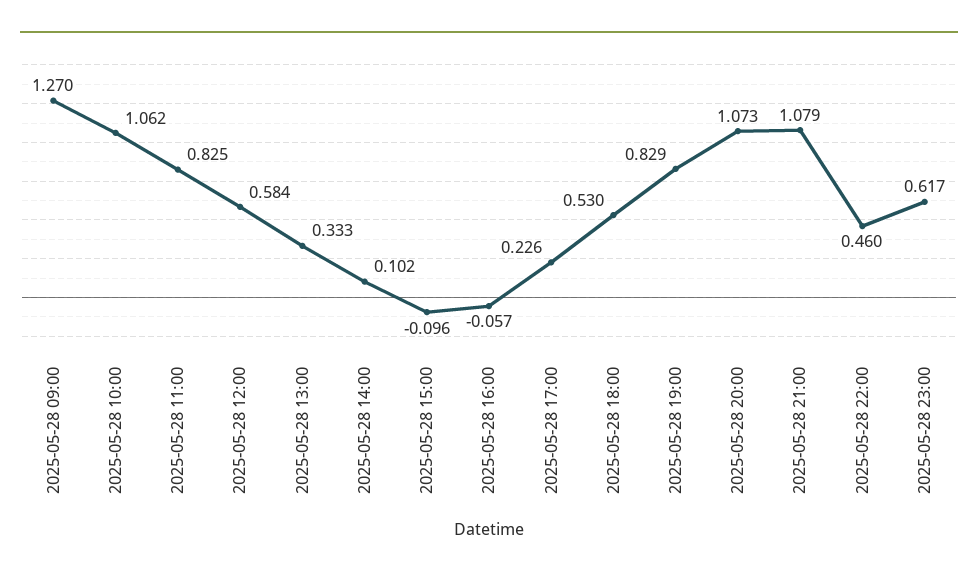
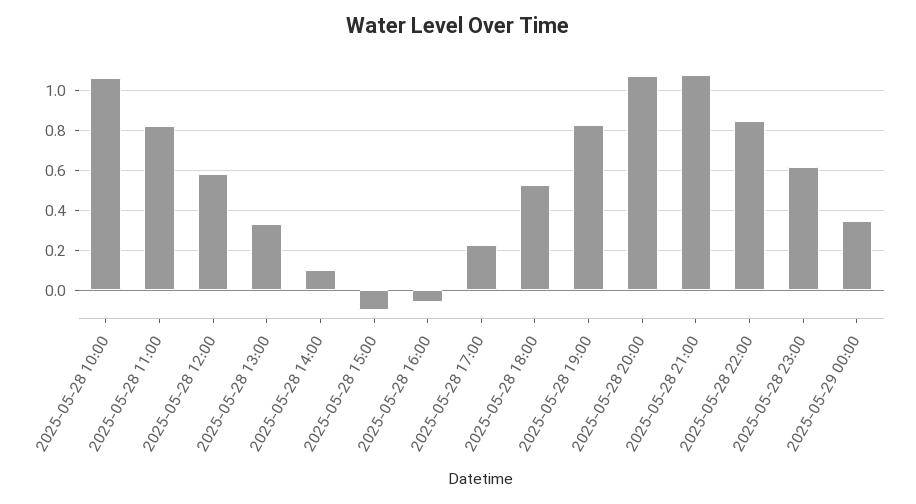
2025-05-28 09:00: 1.27 -> none
2025-05-28 22:00: 0.46 -> 0.85
2025-05-29 00:00: none -> 0.35

